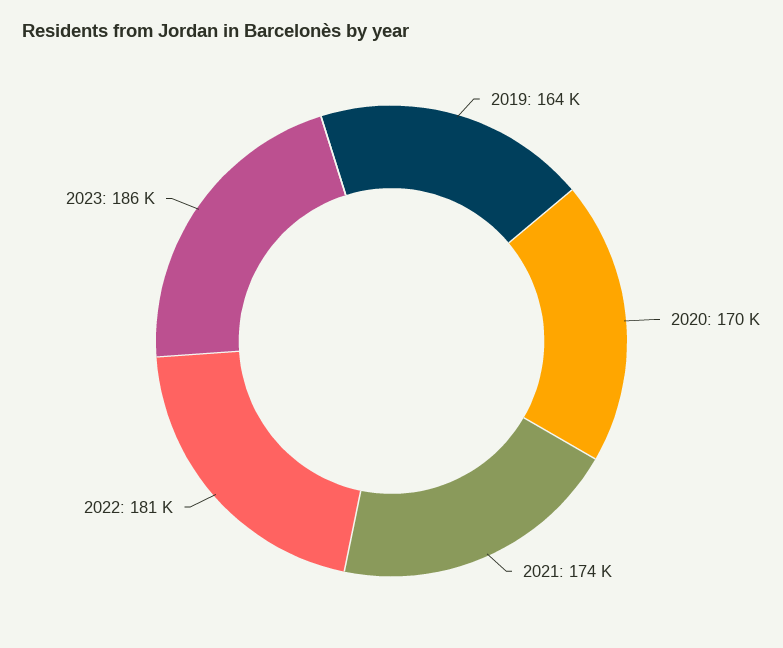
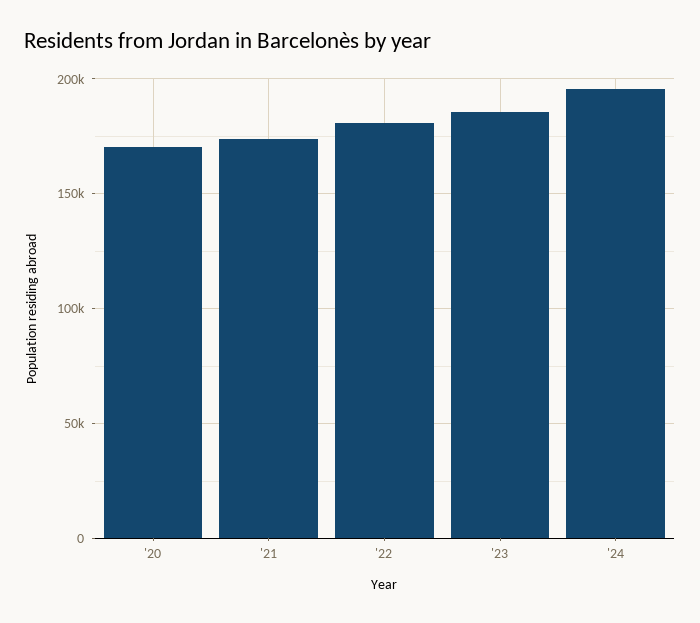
2019: 164000 -> none
'24: none -> 195000

